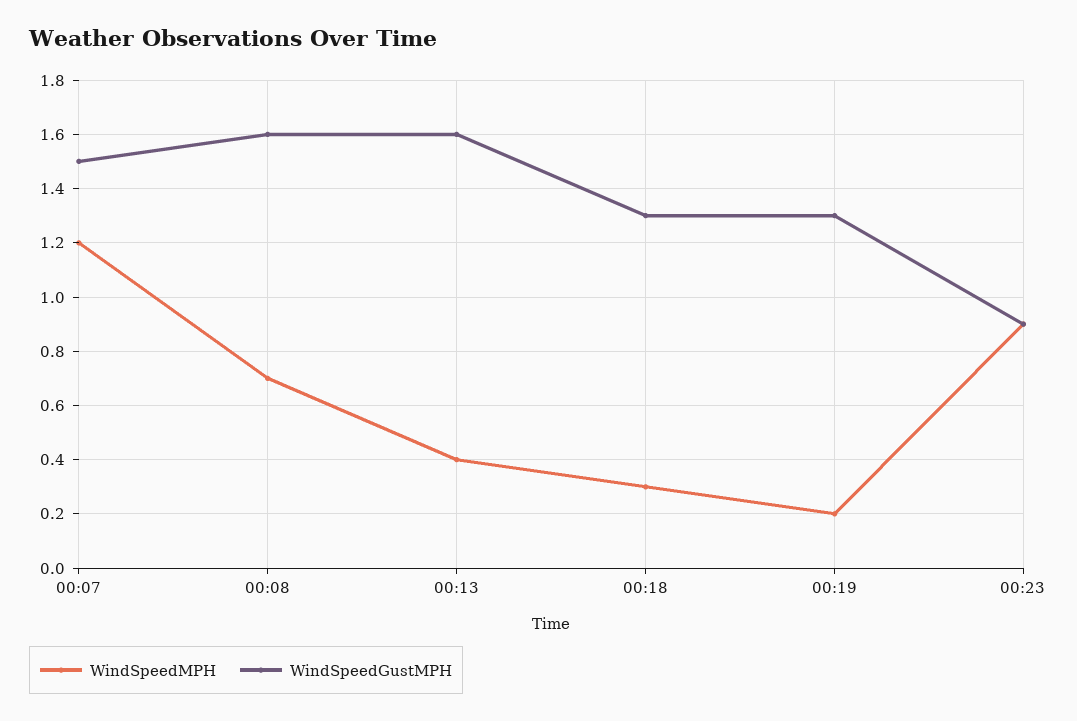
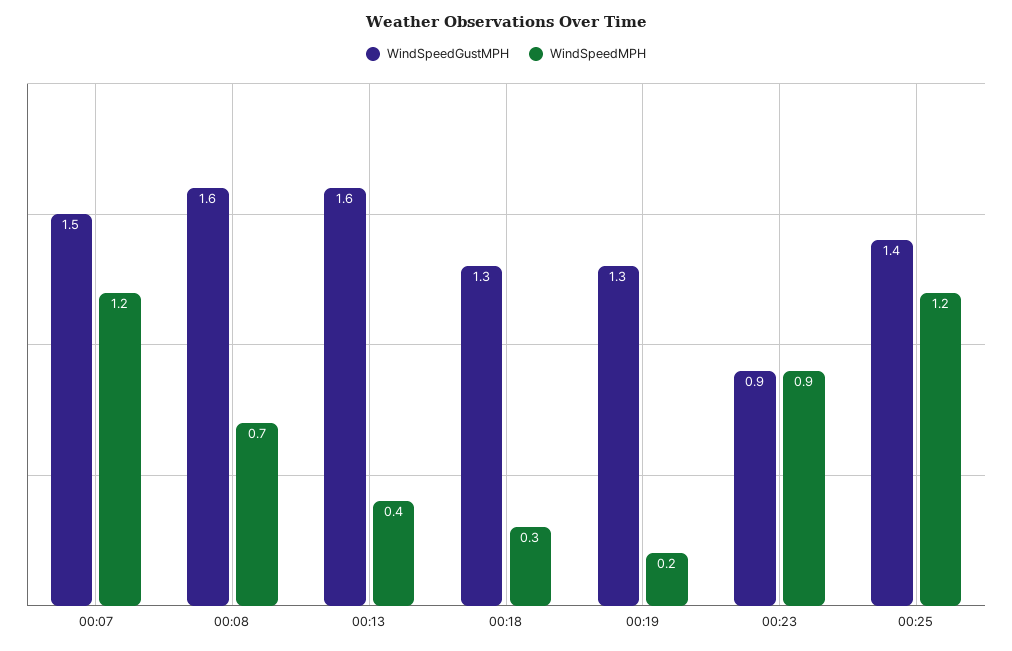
WindSpeedGustMPH, 00:25: none -> 1.4
WindSpeedMPH, 00:25: none -> 1.2

